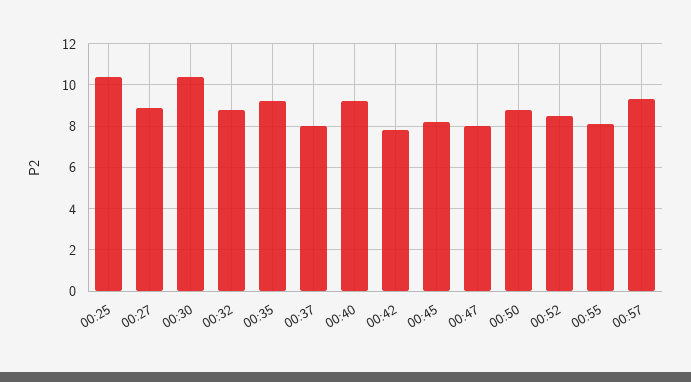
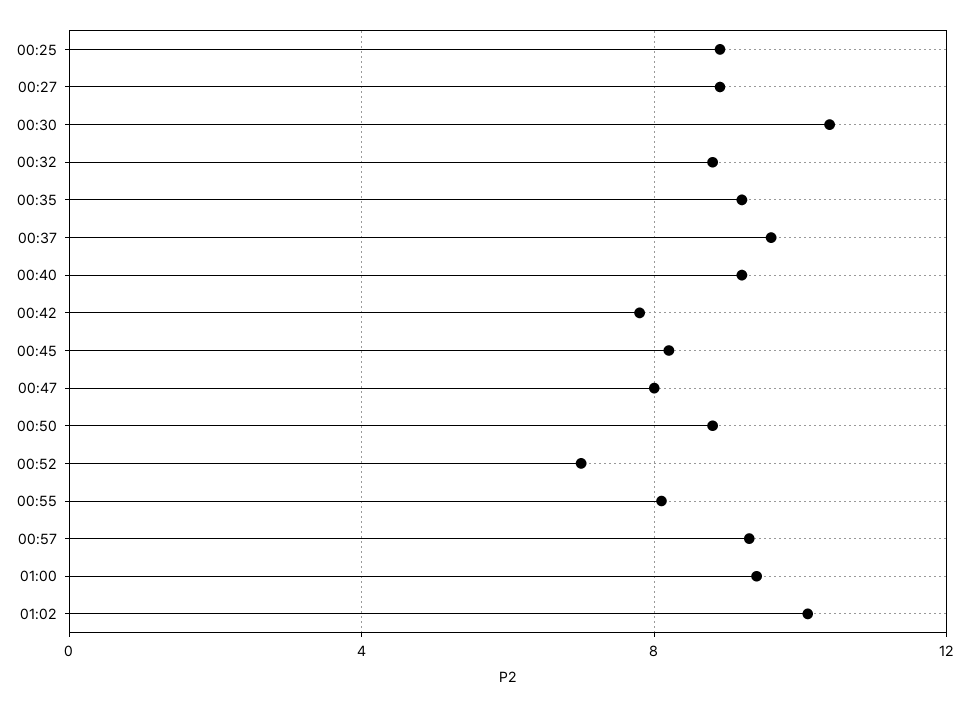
00:25: 10.5 -> 9
00:37: 8 -> 9.5
00:52: 8.5 -> 7
01:00: none -> 9.5
01:02: none -> 10

